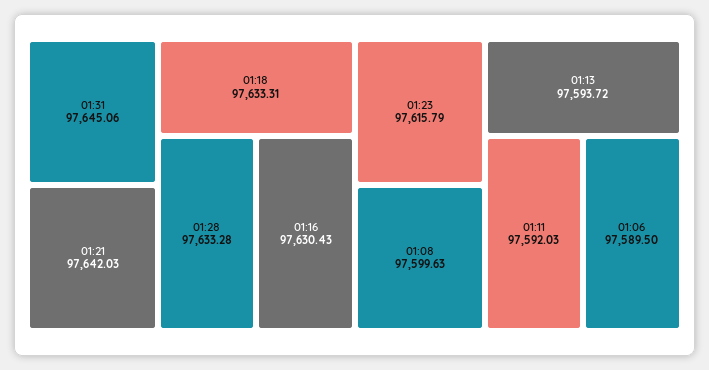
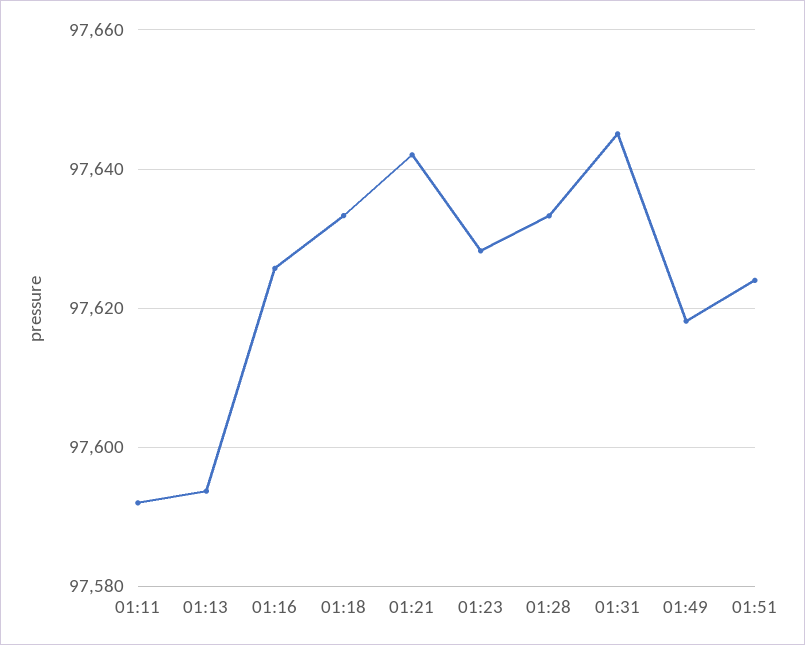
01:16: 97630.43 -> 97626
01:23: 97615.79 -> 97628
01:08: 97599.63 -> none
01:06: 97589.5 -> none
01:49: none -> 97618
01:51: none -> 97624

